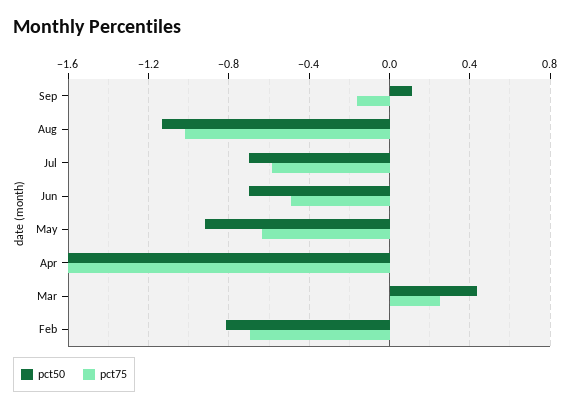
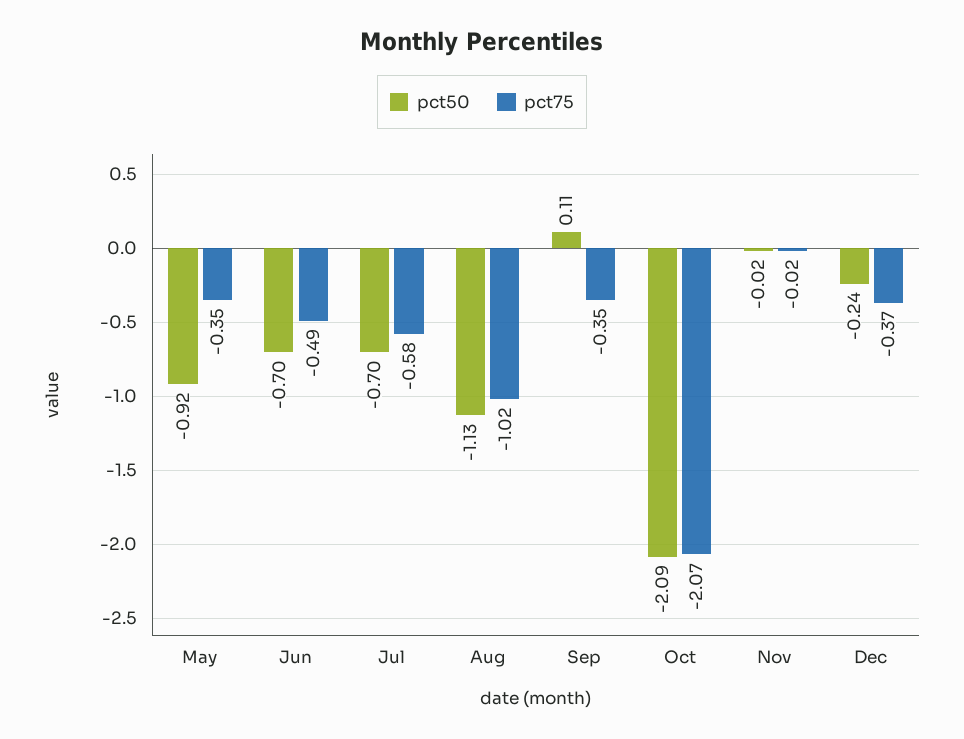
pct75, Sep: -0.15 -> -0.35
pct75, May: -0.65 -> -0.35
pct50, Apr: -1.6 -> none
pct75, Apr: -1.6 -> none
pct50, Mar: 0.45 -> none
pct75, Mar: 0.25 -> none
pct50, Feb: -0.8 -> none
pct75, Feb: -0.7 -> none
pct50, Oct: none -> -2.09
pct75, Oct: none -> -2.07
pct50, Nov: none -> -0.02
pct75, Nov: none -> -0.02
pct50, Dec: none -> -0.24
pct75, Dec: none -> -0.37

